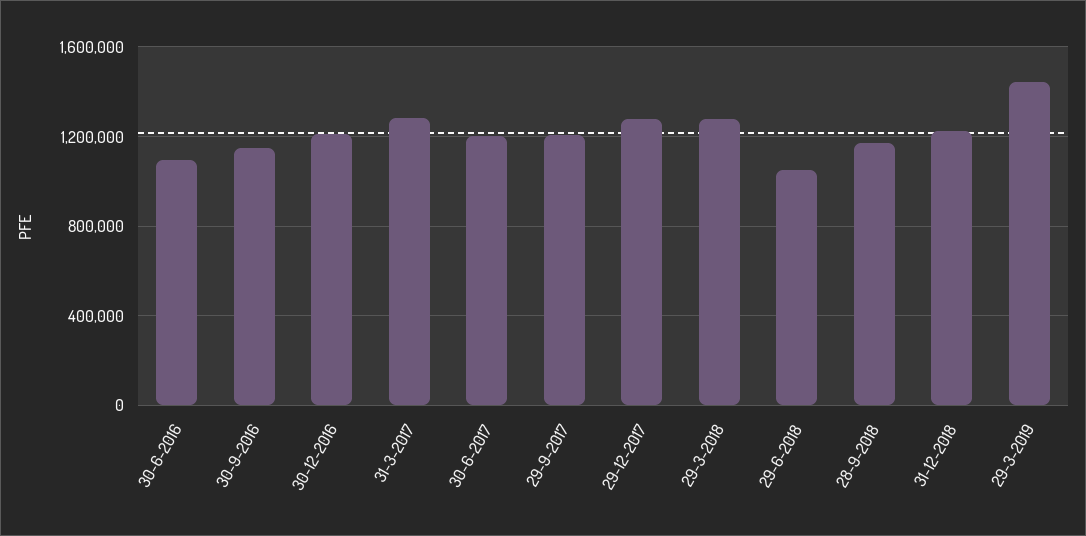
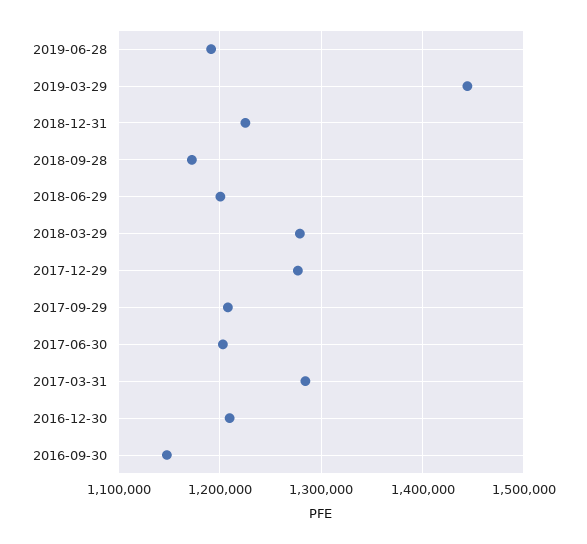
30-6-2016: 1100000 -> none
29-6-2018: 1050000 -> 1200000
2019-06-28: none -> 1190000

